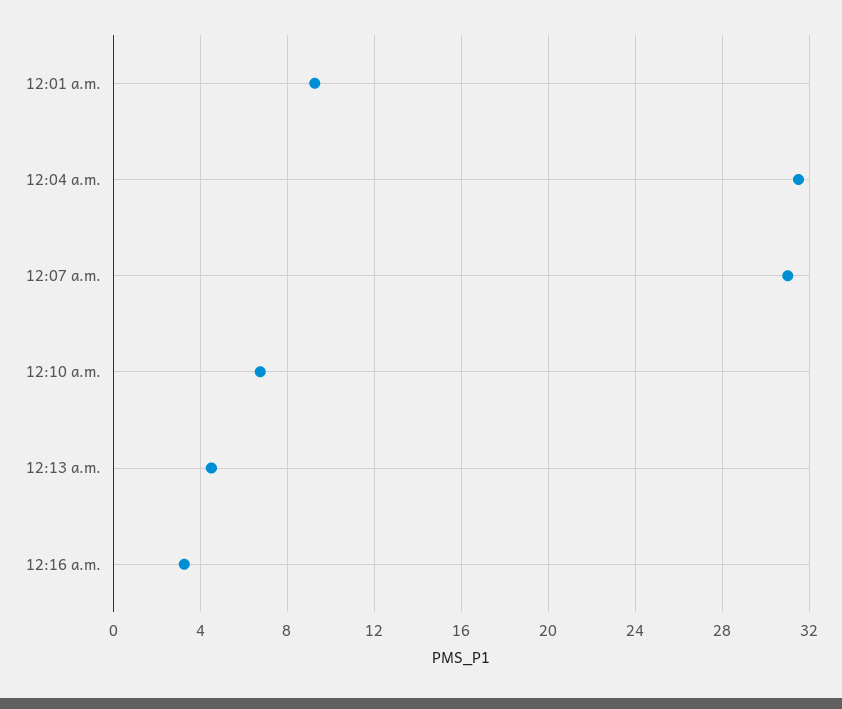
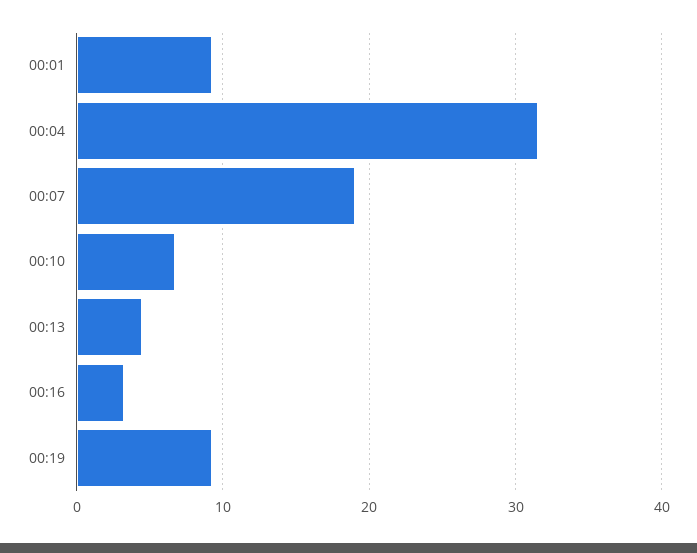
12:07 a.m.: 31 -> 19
00:19: none -> 9

